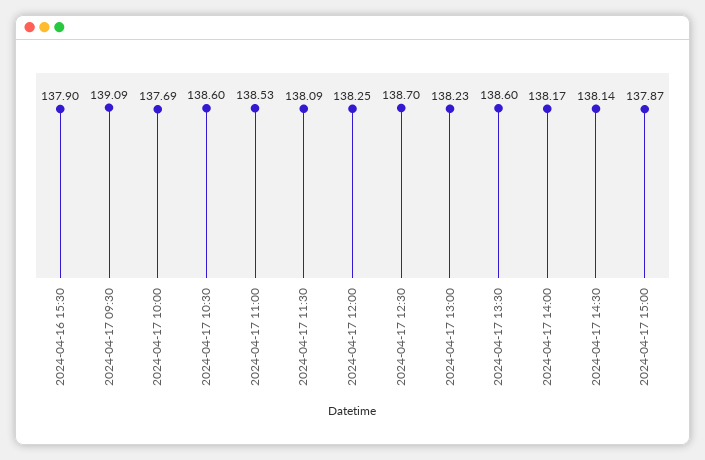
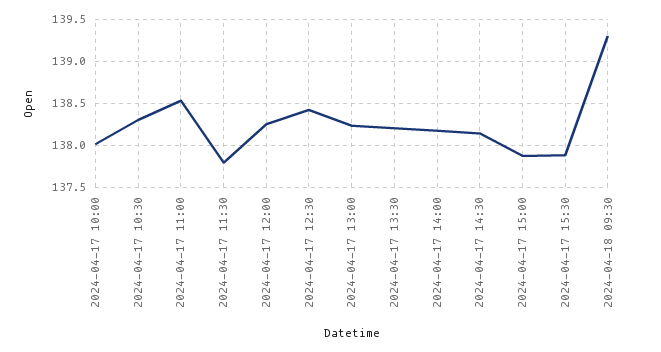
2024-04-16 15:30: 137.9 -> none
2024-04-17 09:30: 139.09 -> none
2024-04-17 10:00: 137.69 -> 138
2024-04-17 10:30: 138.6 -> 138.3
2024-04-17 11:30: 138.09 -> 137.8
2024-04-17 12:30: 138.7 -> 138.4
2024-04-17 13:30: 138.6 -> 138.2
2024-04-17 15:30: none -> 137.9
2024-04-18 09:30: none -> 139.3

